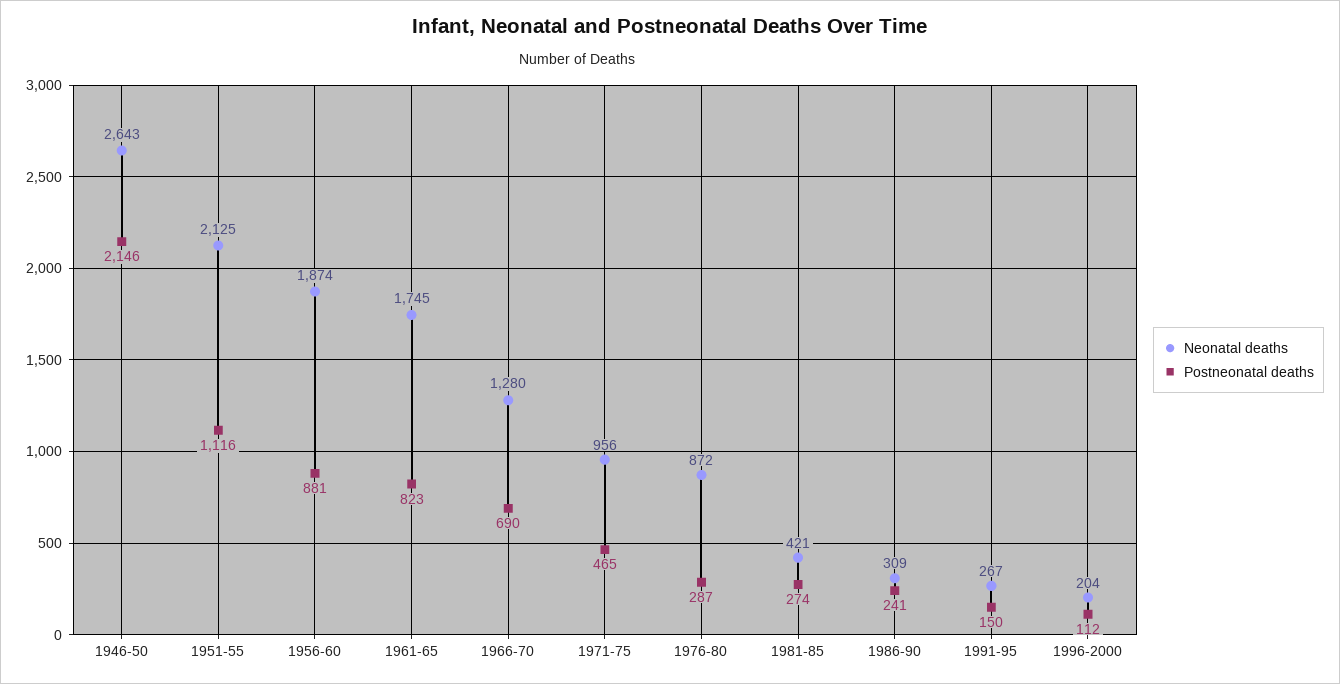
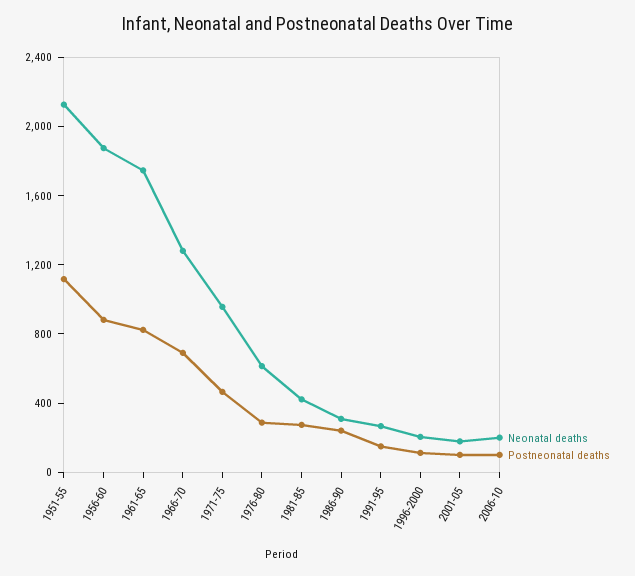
Neonatal deaths, 1946-50: 2643 -> none
Postneonatal deaths, 1946-50: 2146 -> none
Neonatal deaths, 1976-80: 872 -> 600
Neonatal deaths, 2001-05: none -> 200
Postneonatal deaths, 2001-05: none -> 100
Neonatal deaths, 2006-10: none -> 200
Postneonatal deaths, 2006-10: none -> 100

